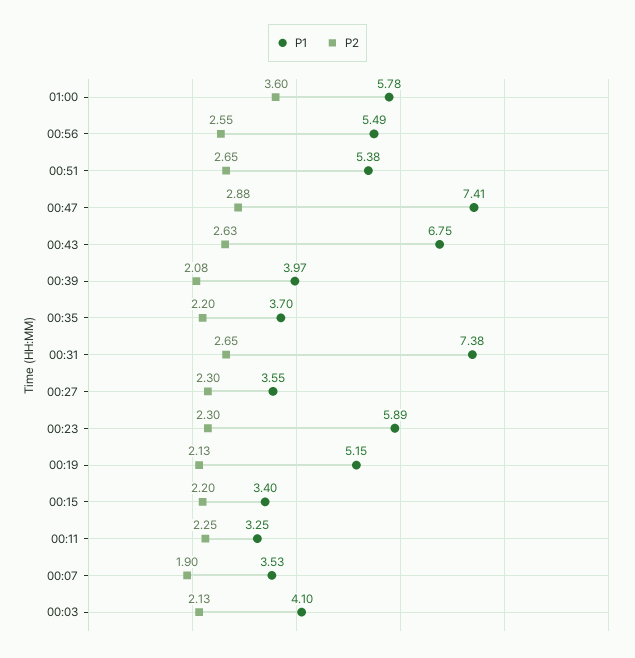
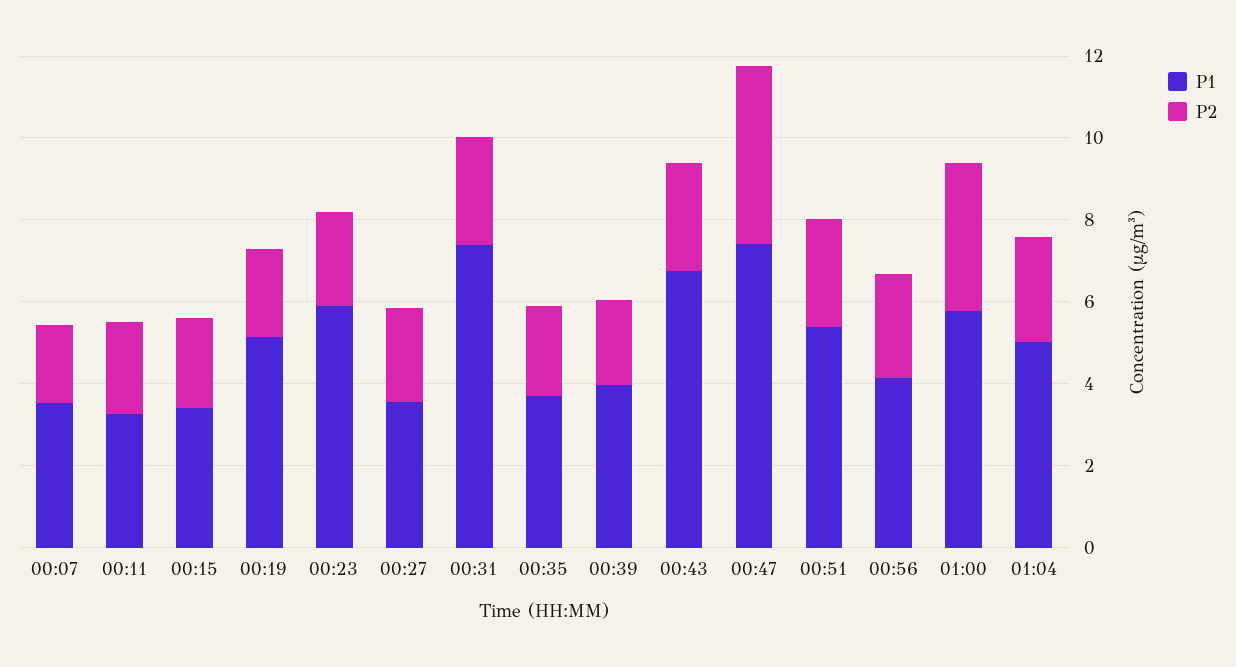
P1, 00:56: 5.49 -> 4
P2, 00:47: 2.88 -> 4.5
P1, 00:03: 4.1 -> none
P2, 00:03: 2.13 -> none
P1, 01:04: none -> 5
P2, 01:04: none -> 2.5

